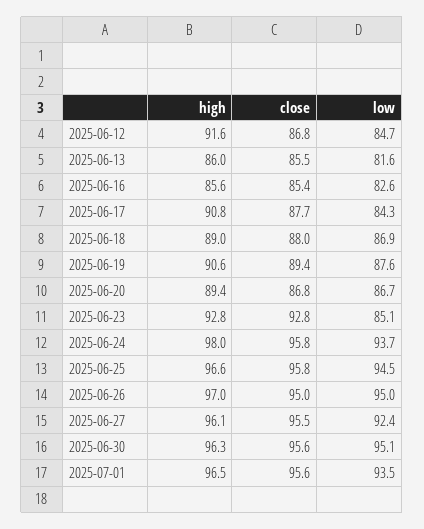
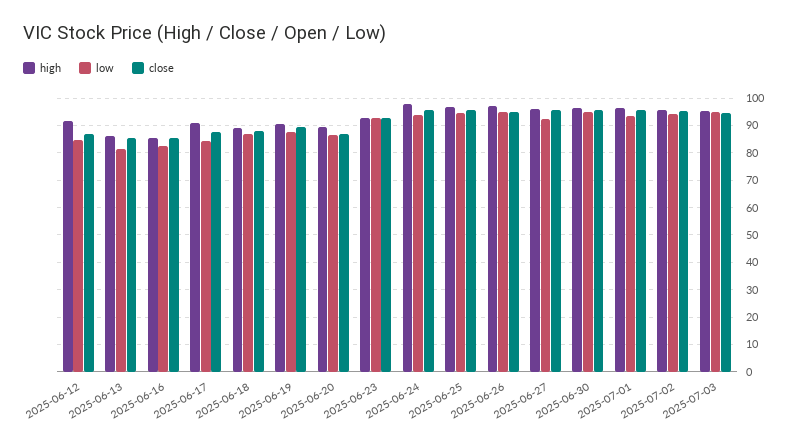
low, 2025-06-23: 85.1 -> 92.5
high, 2025-07-02: none -> 95
low, 2025-07-02: none -> 95
close, 2025-07-02: none -> 95
high, 2025-07-03: none -> 95
low, 2025-07-03: none -> 95
close, 2025-07-03: none -> 95

